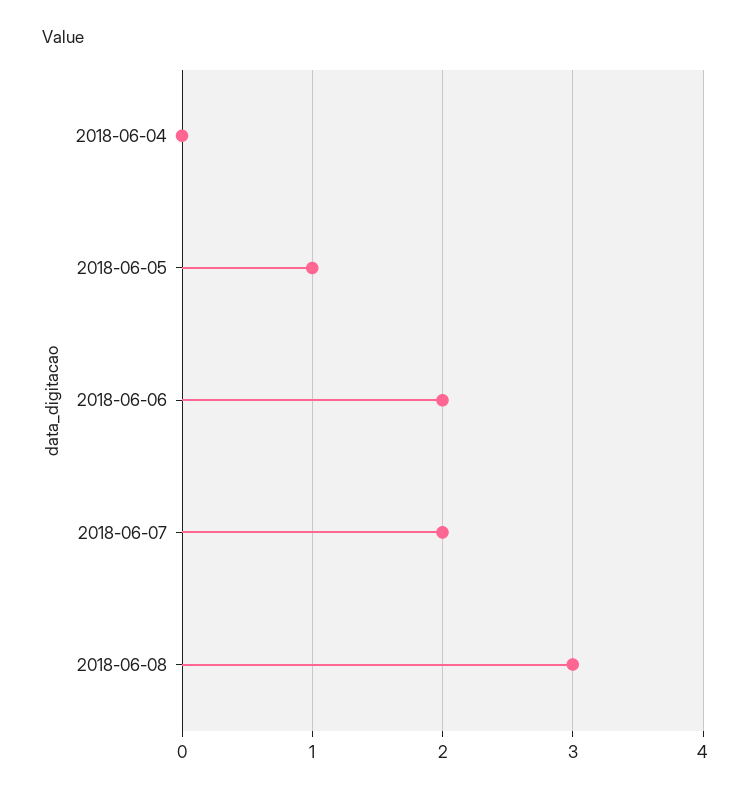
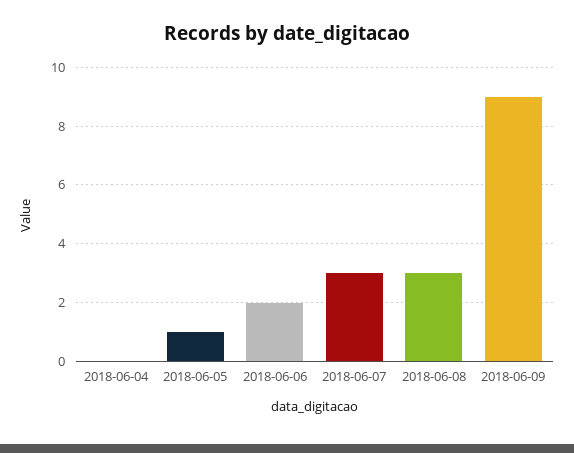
2018-06-07: 2 -> 3
2018-06-09: none -> 9

